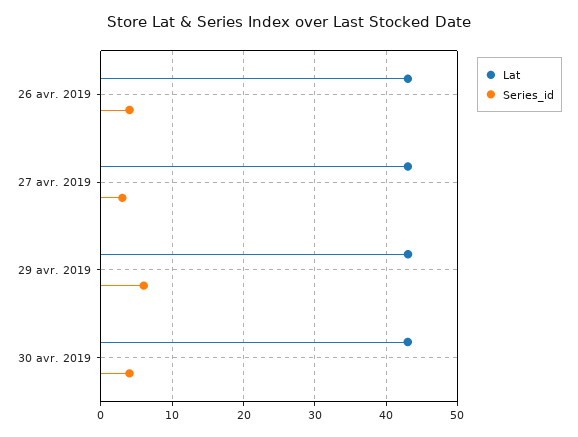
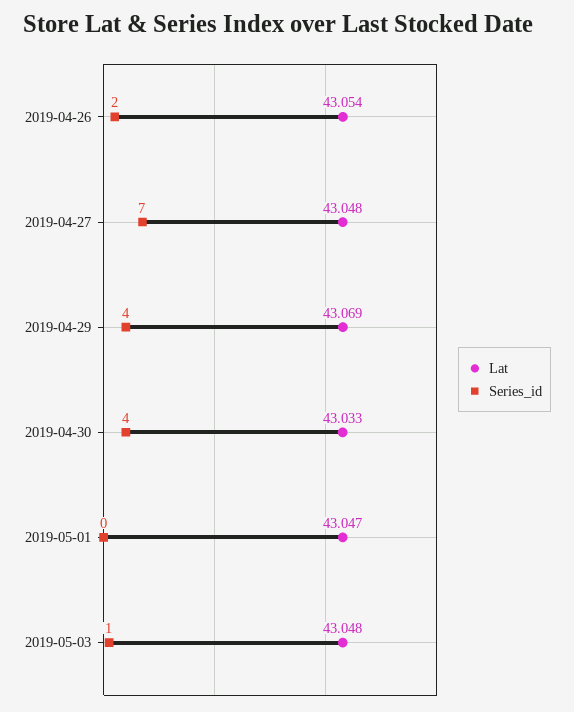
Series_id, 26 avr. 2019: 4 -> 2
Series_id, 27 avr. 2019: 3 -> 7
Series_id, 29 avr. 2019: 6 -> 4
Lat, 2019-05-01: none -> 43.047
Series_id, 2019-05-01: none -> 0
Lat, 2019-05-03: none -> 43.048
Series_id, 2019-05-03: none -> 1

